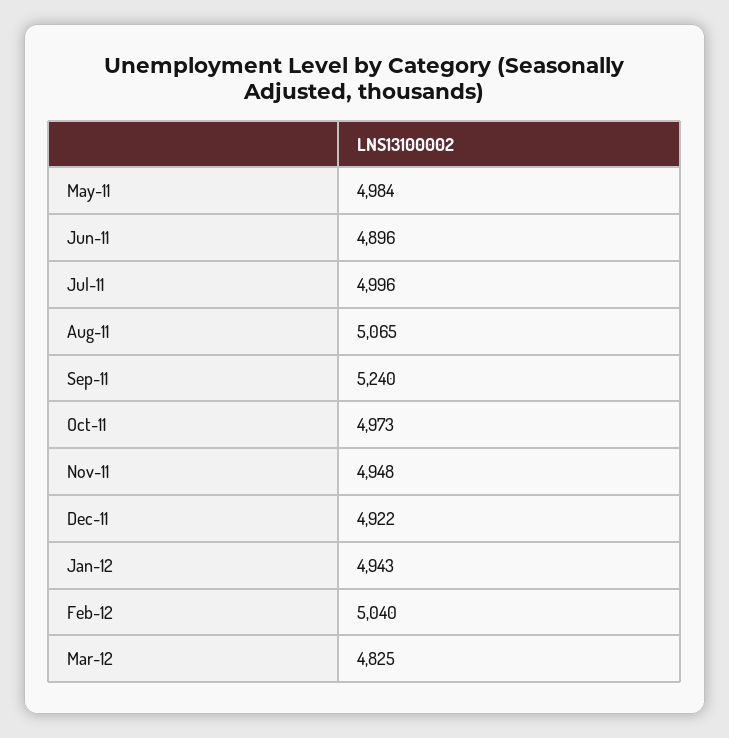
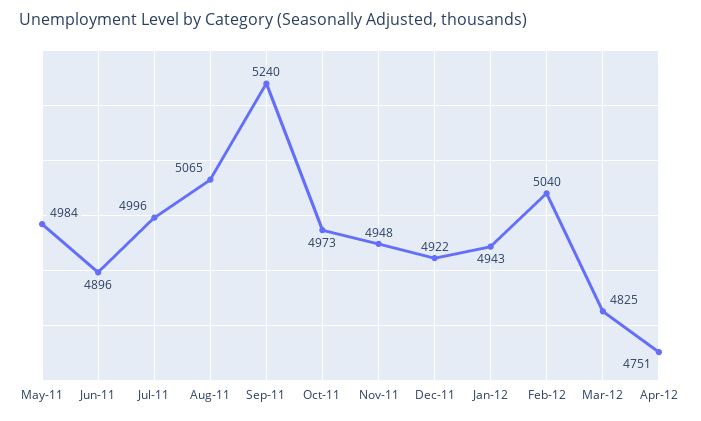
Apr-12: none -> 4751

